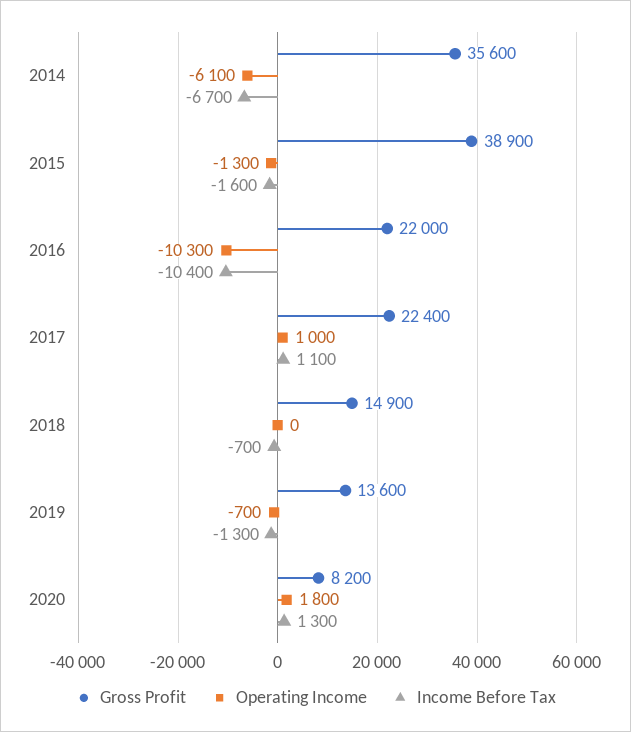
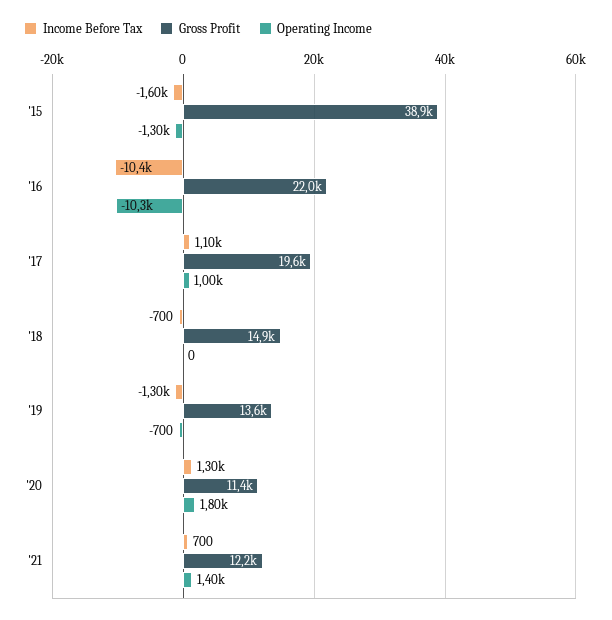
Gross Profit, 2014: 35600 -> none
Operating Income, 2014: -6100 -> none
Income Before Tax, 2014: -6700 -> none
Gross Profit, 2017: 22400 -> 19600
Gross Profit, 2020: 8200 -> 11400
Income Before Tax, '21: none -> 700
Gross Profit, '21: none -> 12200
Operating Income, '21: none -> 1400

